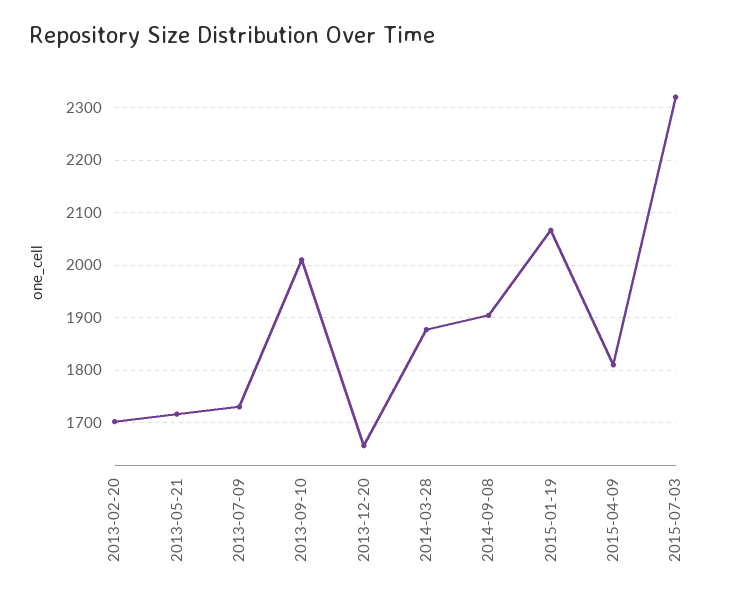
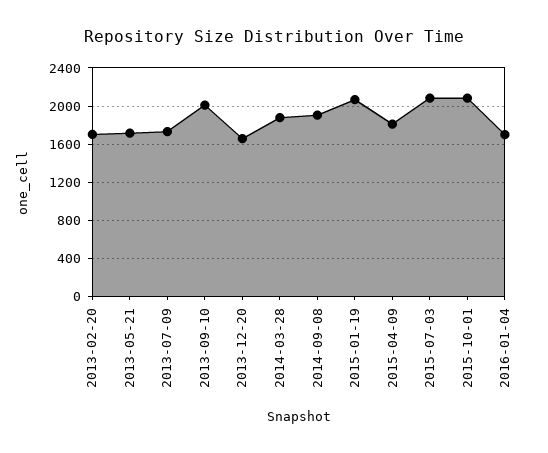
2015-07-03: 2320 -> 2100
2015-10-01: none -> 2100
2016-01-04: none -> 1700

